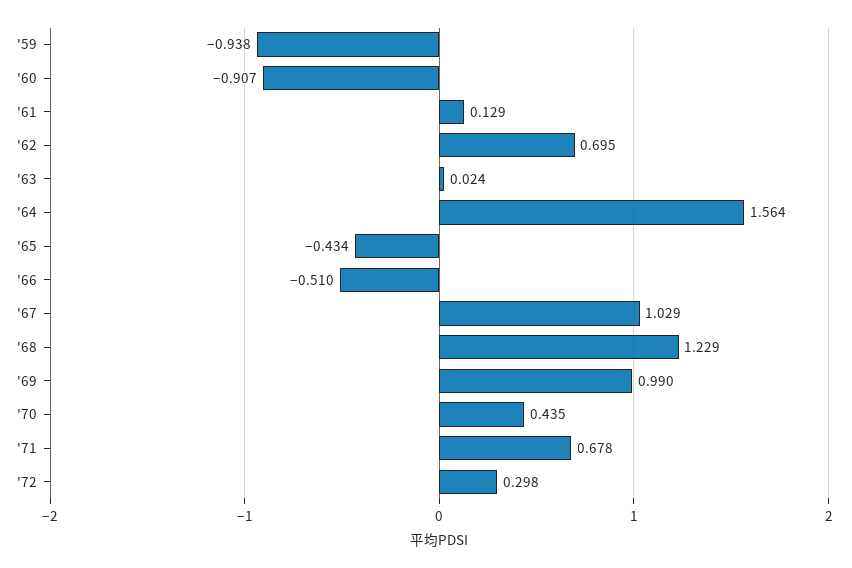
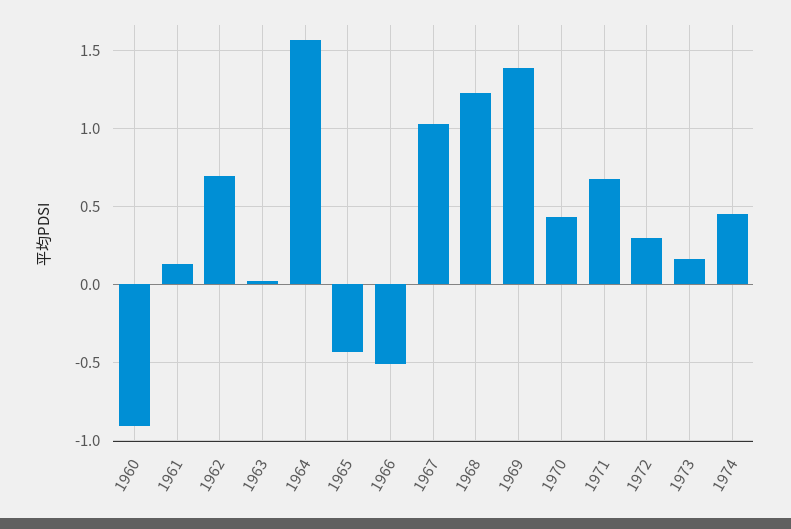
'59: -0.938 -> none
'69: 0.99 -> 1.4
1973: none -> 0.15
1974: none -> 0.45

